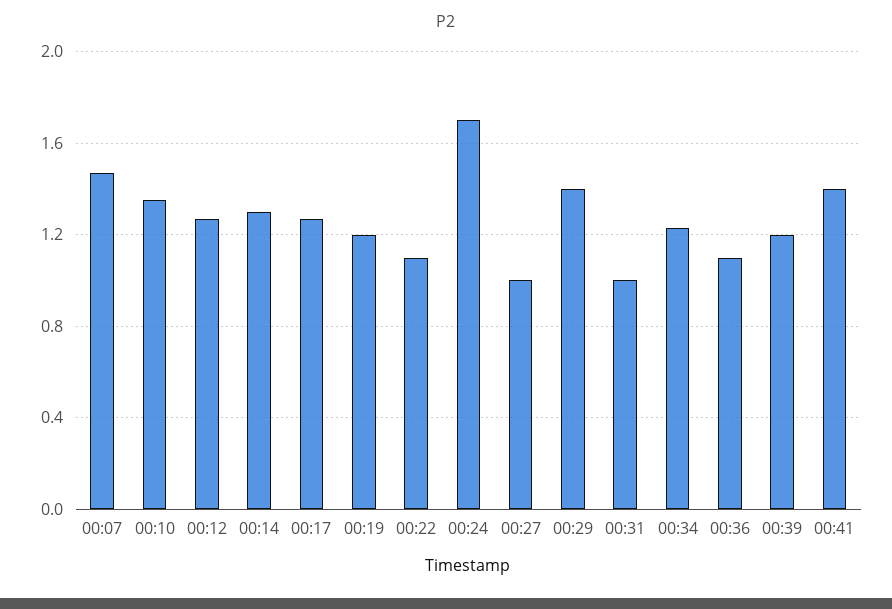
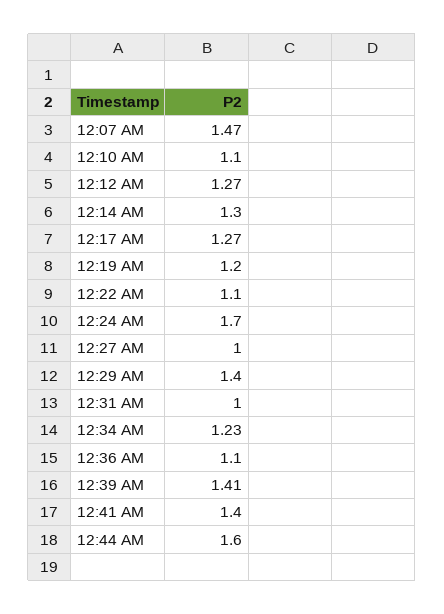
00:10: 1.35 -> 1.1
00:39: 1.2 -> 1.41
12:44 AM: none -> 1.6

